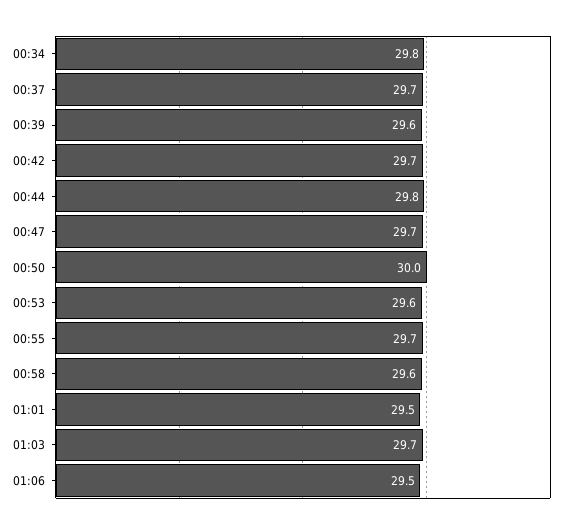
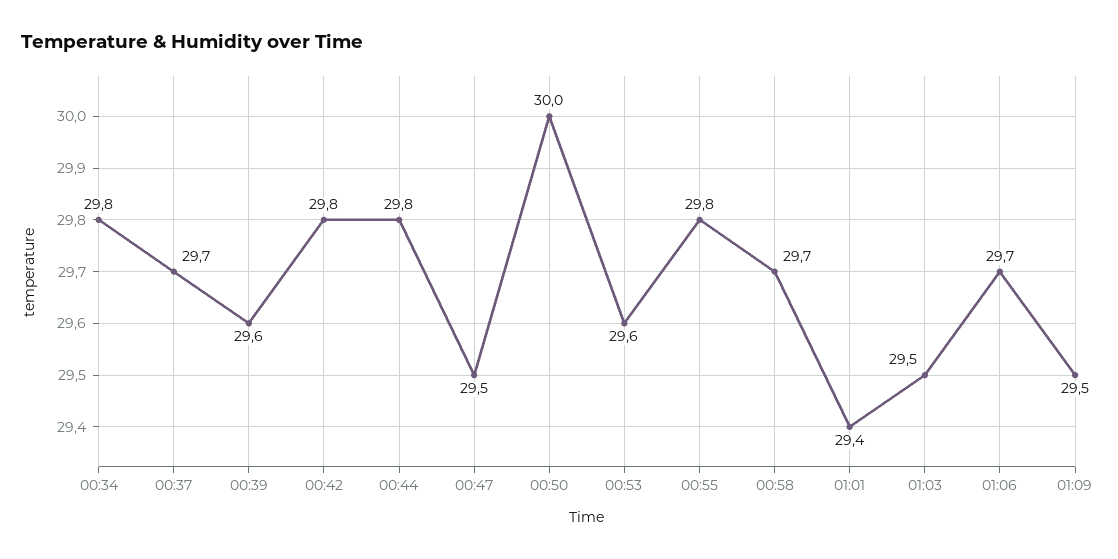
00:42: 29.7 -> 29.8
00:47: 29.7 -> 29.5
00:55: 29.7 -> 29.8
00:58: 29.6 -> 29.7
01:01: 29.5 -> 29.4
01:03: 29.7 -> 29.5
01:06: 29.5 -> 29.7
01:09: none -> 29.5

